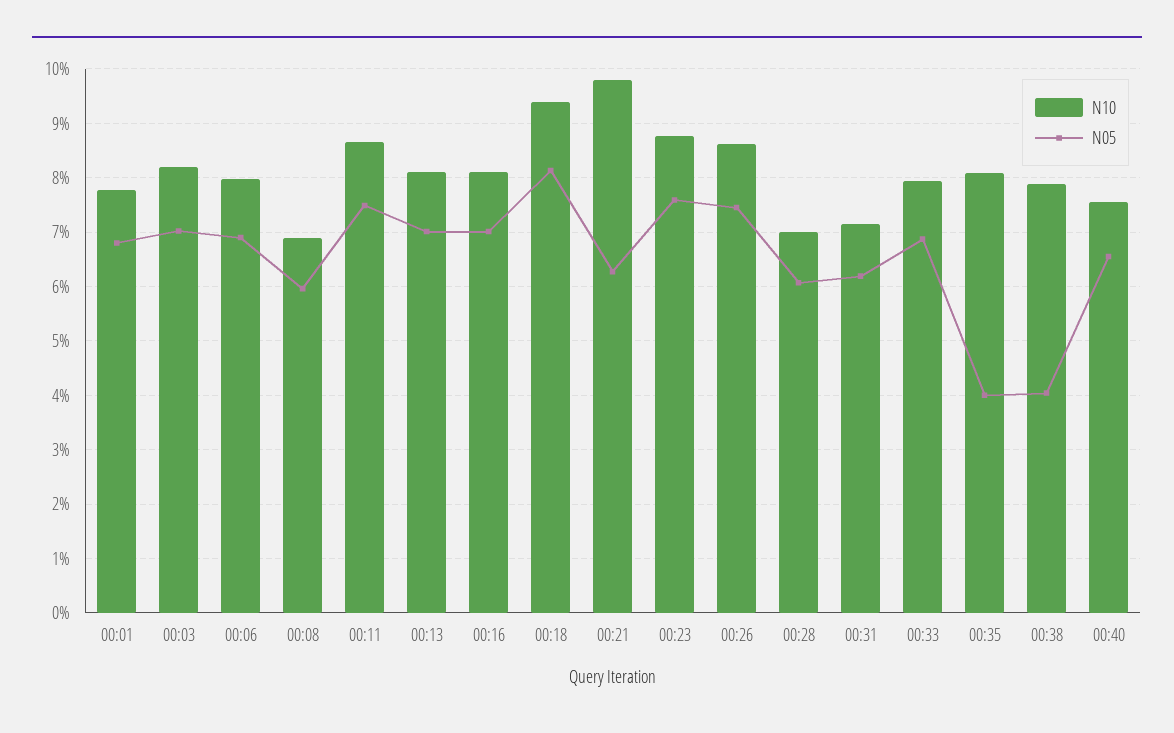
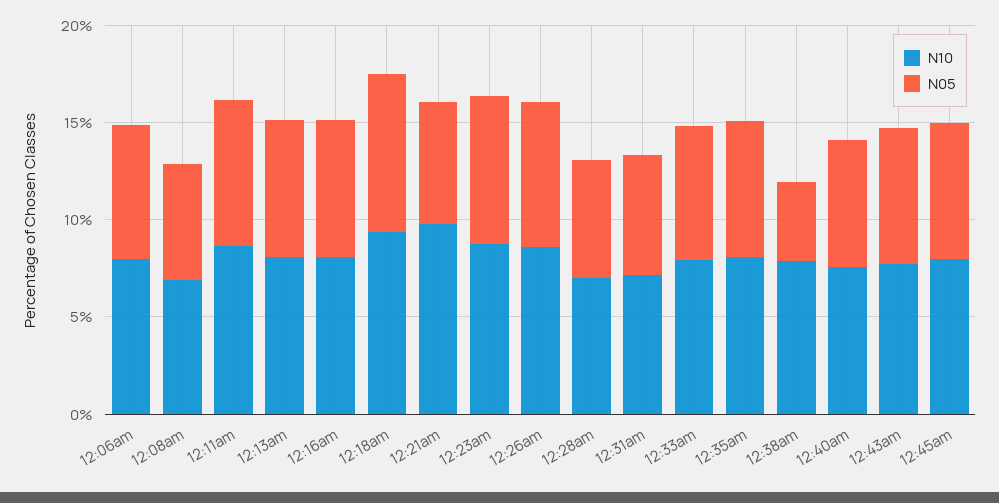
N10, 00:01: 7.8 -> none
N05, 00:01: 6.8 -> none
N10, 00:03: 8.2 -> none
N05, 00:03: 7 -> none
N05, 00:35: 4 -> 7
N10, 12:43am: none -> 8
N05, 12:43am: none -> 7
N10, 12:45am: none -> 8
N05, 12:45am: none -> 7

